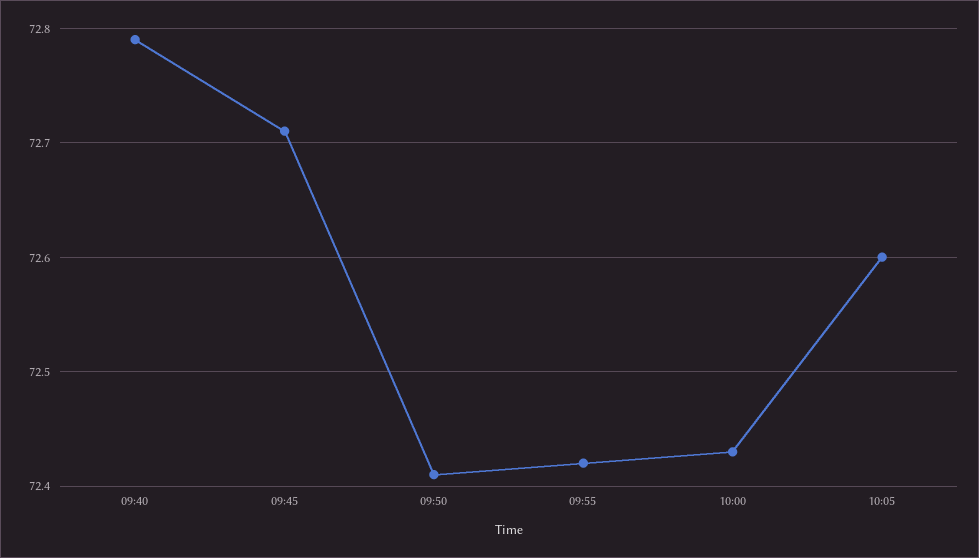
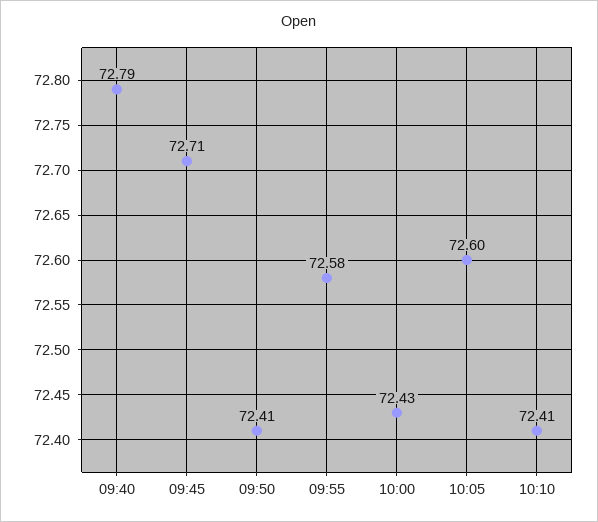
09:55: 72.42 -> 72.58
10:10: none -> 72.41

